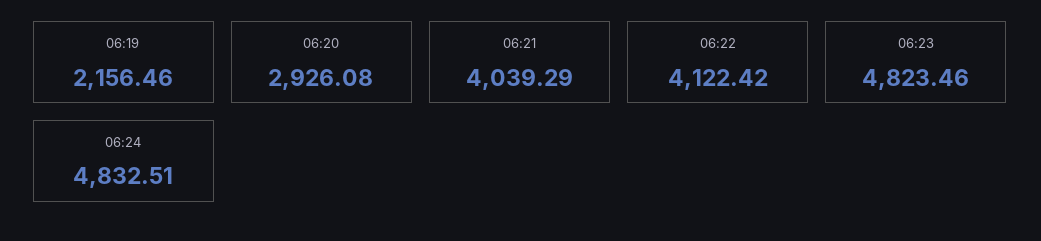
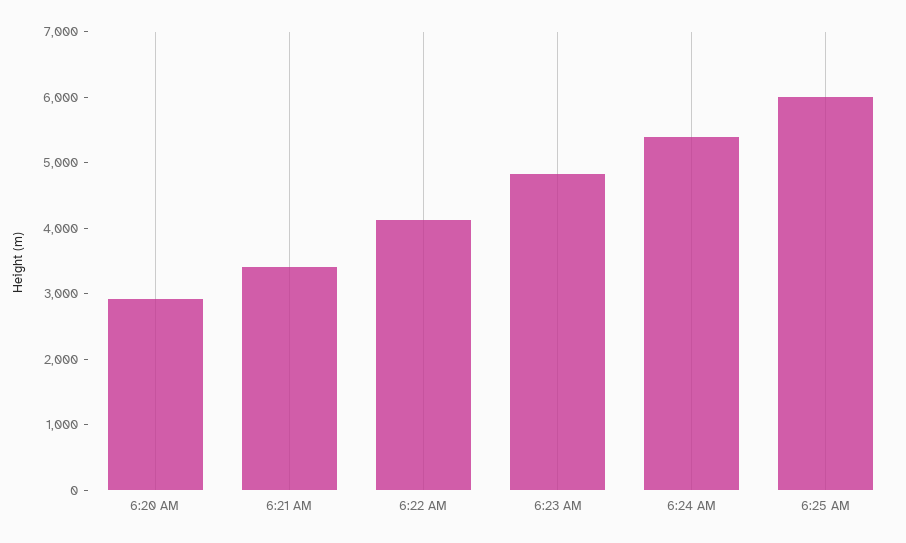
06:19: 2156.46 -> none
06:21: 4039.29 -> 3400
06:24: 4832.51 -> 5400
6:25 AM: none -> 6000

